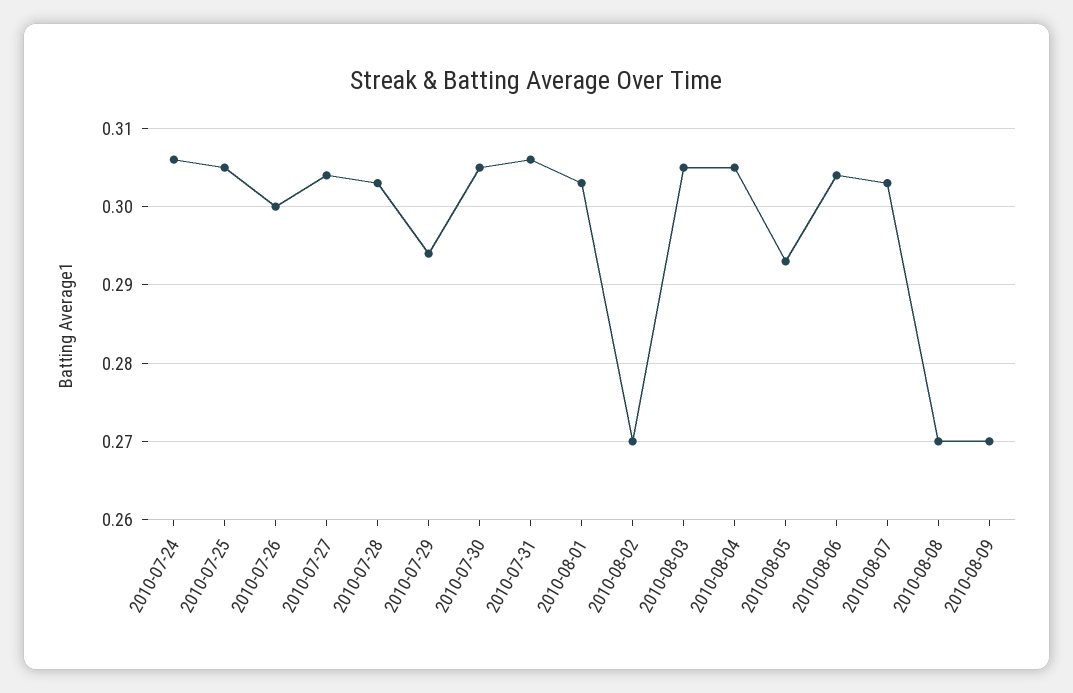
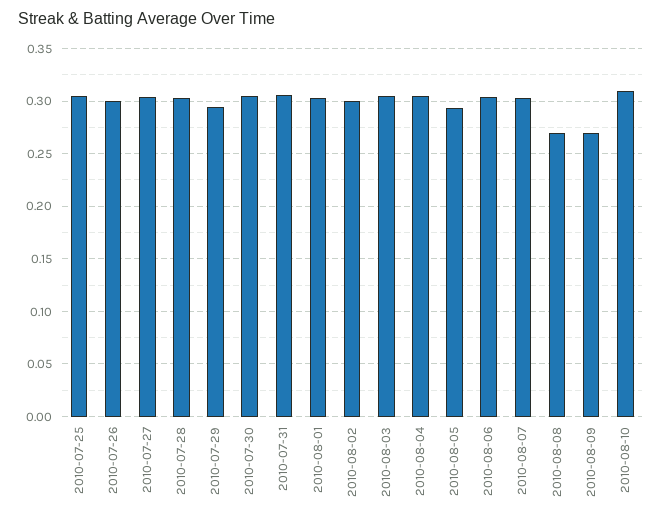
2010-07-24: 0.306 -> none
2010-08-02: 0.27 -> 0.3
2010-08-10: none -> 0.31

